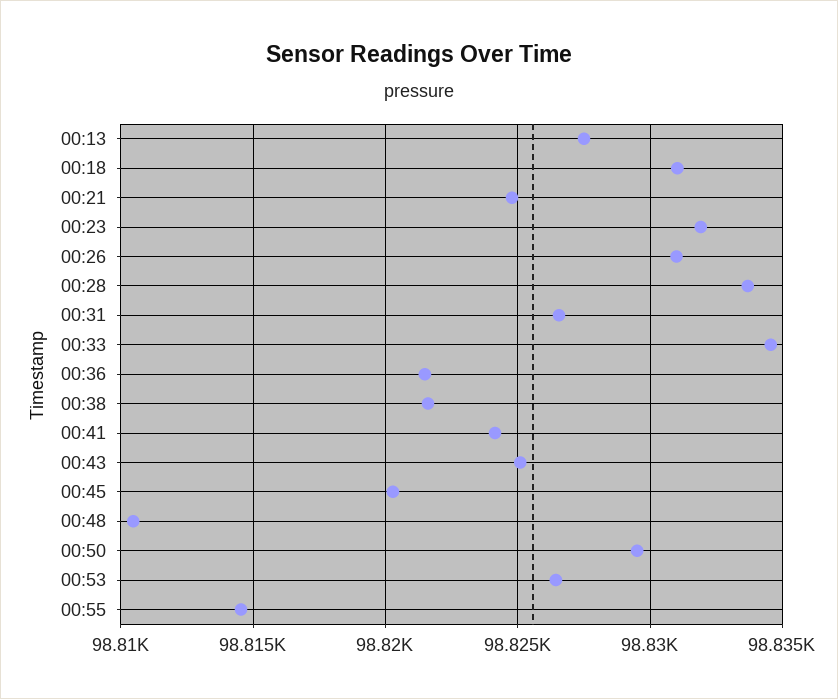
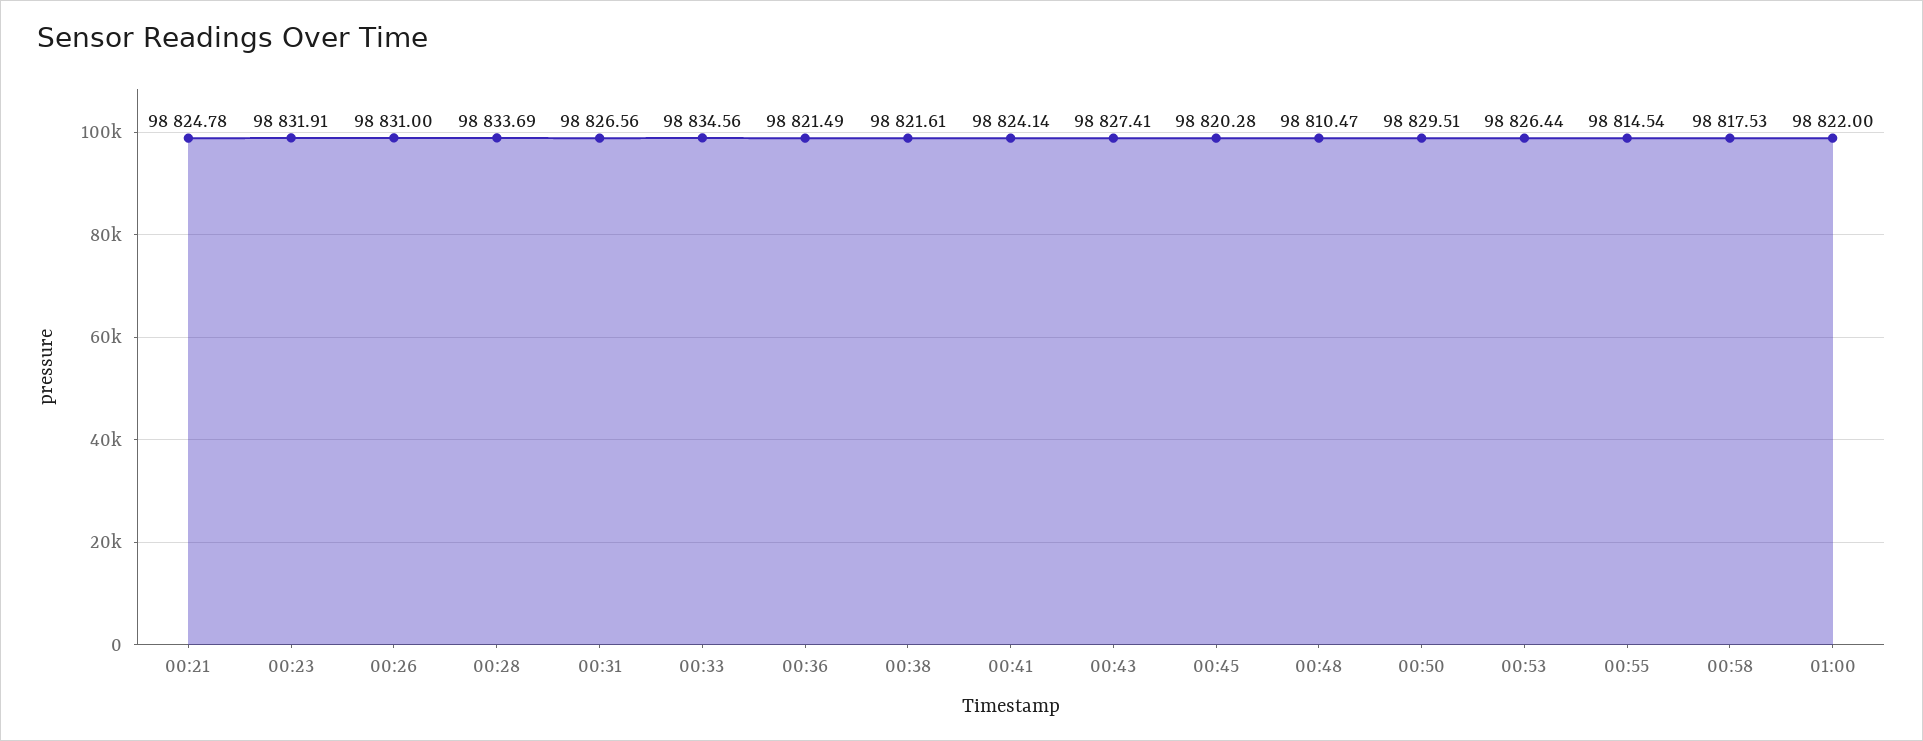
00:13: 98827.5 -> none
00:18: 98831 -> none
00:43: 98825 -> 98827.41
00:58: none -> 98817.53
01:00: none -> 98822

